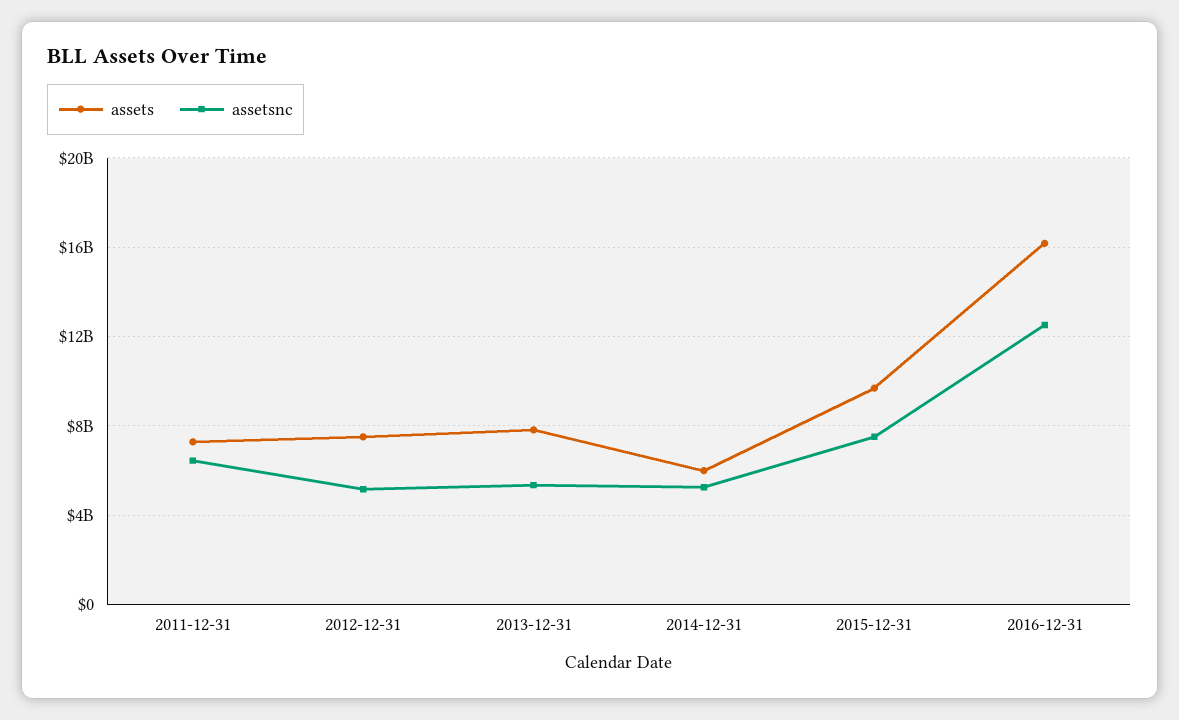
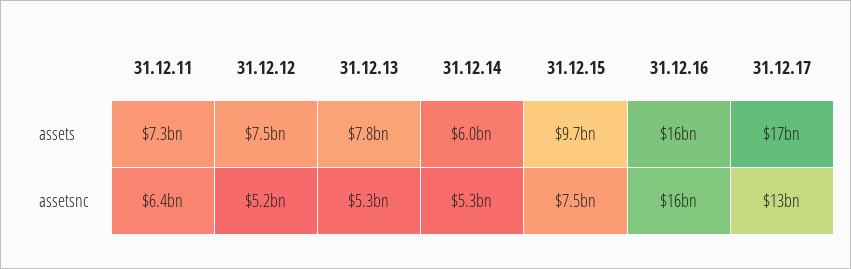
assetsnc, 2016-12-31: 12500000000 -> 16000000000
assets, 31.12.17: none -> 17000000000
assetsnc, 31.12.17: none -> 13000000000

